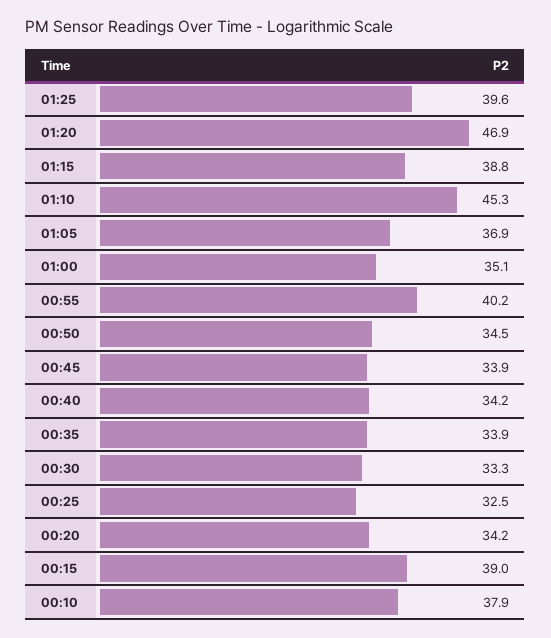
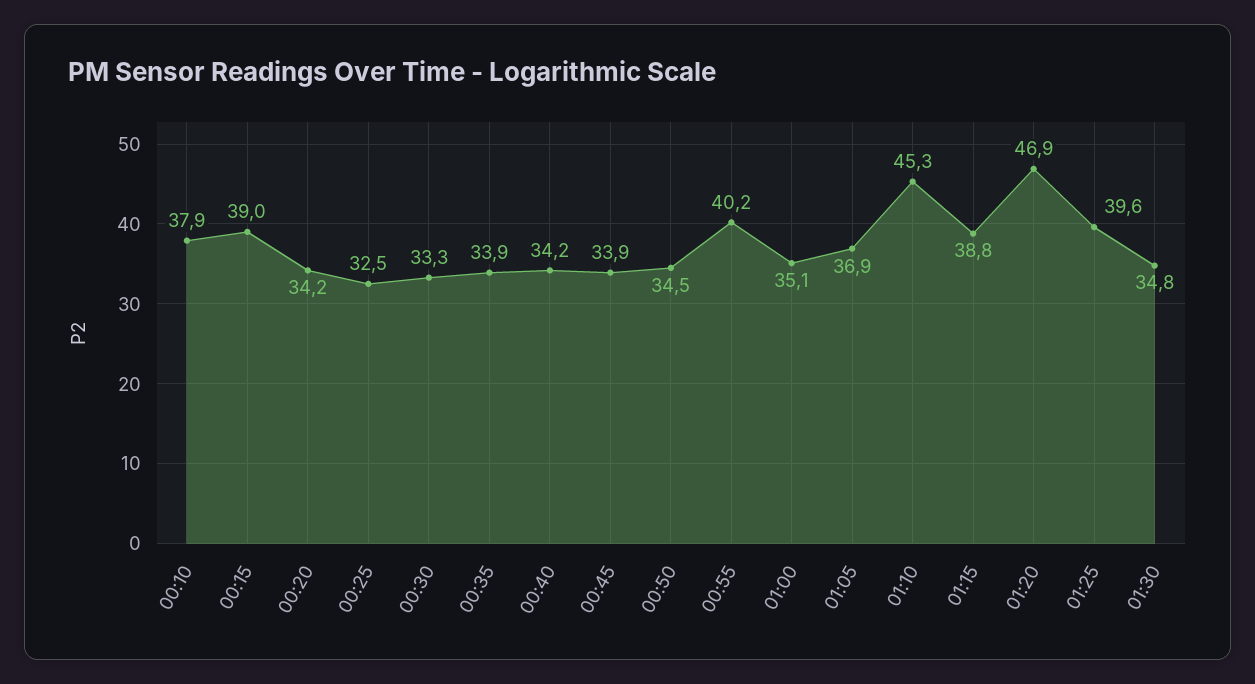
01:30: none -> 34.8

